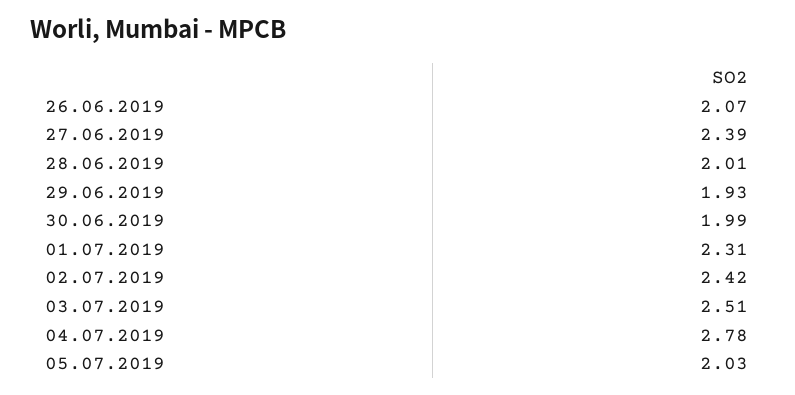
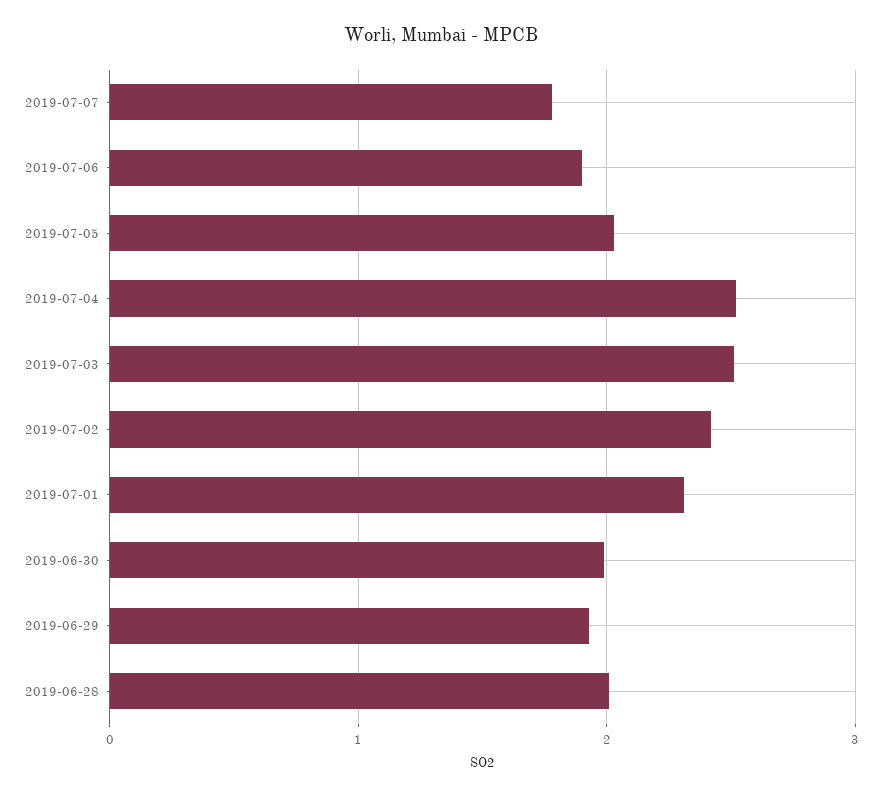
26.06.2019: 2.07 -> none
27.06.2019: 2.39 -> none
04.07.2019: 2.78 -> 2.5
2019-07-07: none -> 1.8
2019-07-06: none -> 1.9

